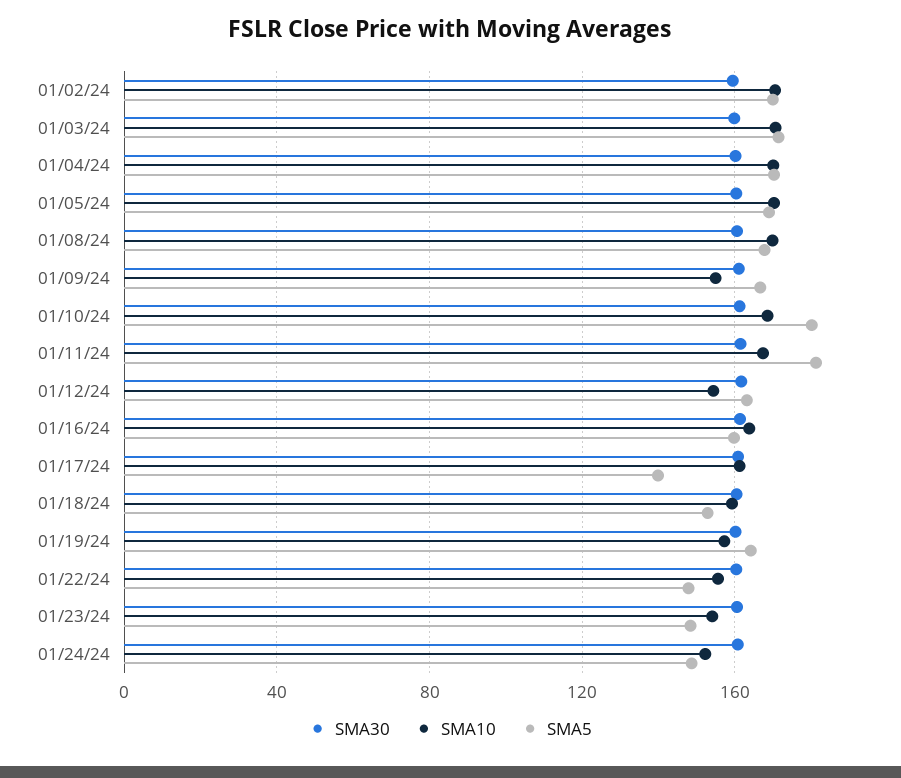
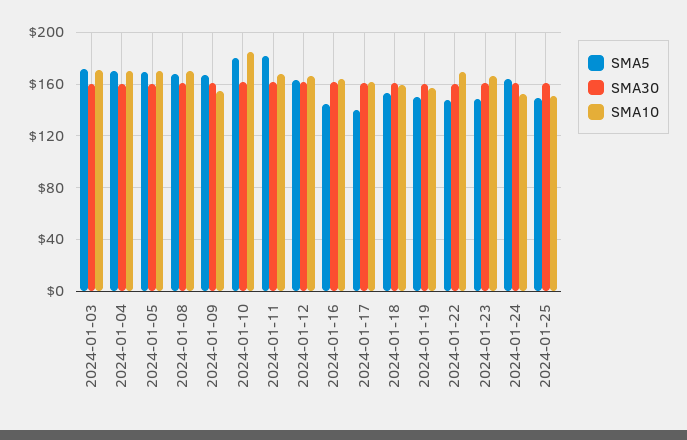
SMA30, 01/02/24: 160 -> none
SMA10, 01/02/24: 170 -> none
SMA5, 01/02/24: 170 -> none
SMA10, 01/10/24: 170 -> 185
SMA10, 01/12/24: 155 -> 165
SMA5, 01/16/24: 160 -> 145
SMA5, 01/19/24: 165 -> 150
SMA10, 01/22/24: 155 -> 170
SMA10, 01/23/24: 155 -> 165
SMA5, 01/24/24: 150 -> 165
SMA5, 2024-01-25: none -> 150
SMA30, 2024-01-25: none -> 160
SMA10, 2024-01-25: none -> 150

